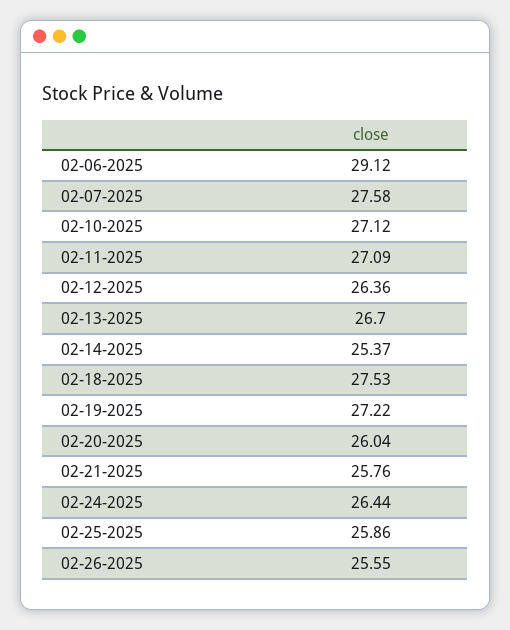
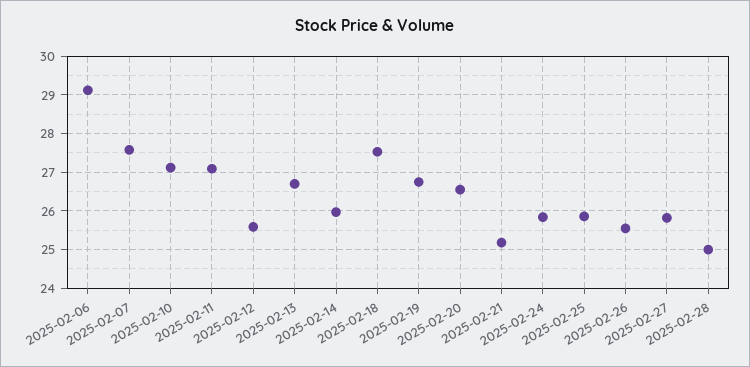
02-12-2025: 26.36 -> 25.6
02-14-2025: 25.37 -> 26
02-19-2025: 27.22 -> 26.8
02-20-2025: 26.04 -> 26.6
02-21-2025: 25.76 -> 25.2
02-24-2025: 26.44 -> 25.8
2025-02-27: none -> 25.8
2025-02-28: none -> 25

